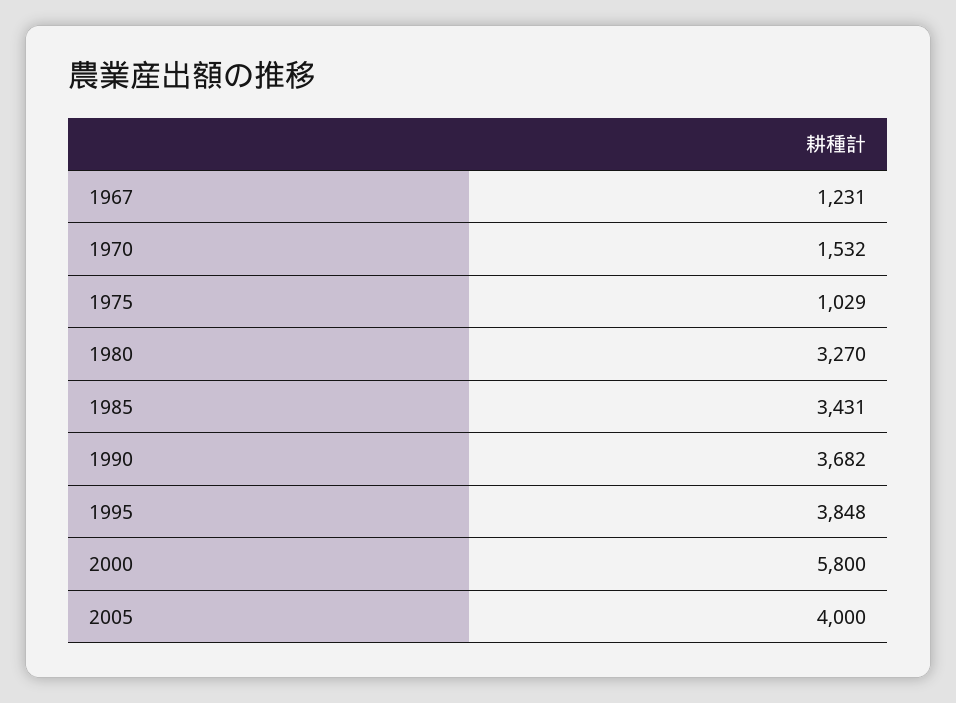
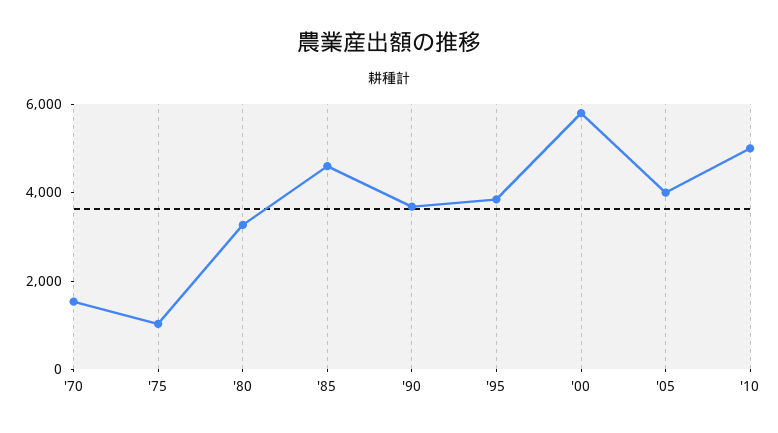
1967: 1231 -> none
1985: 3431 -> 4500
'10: none -> 5000

